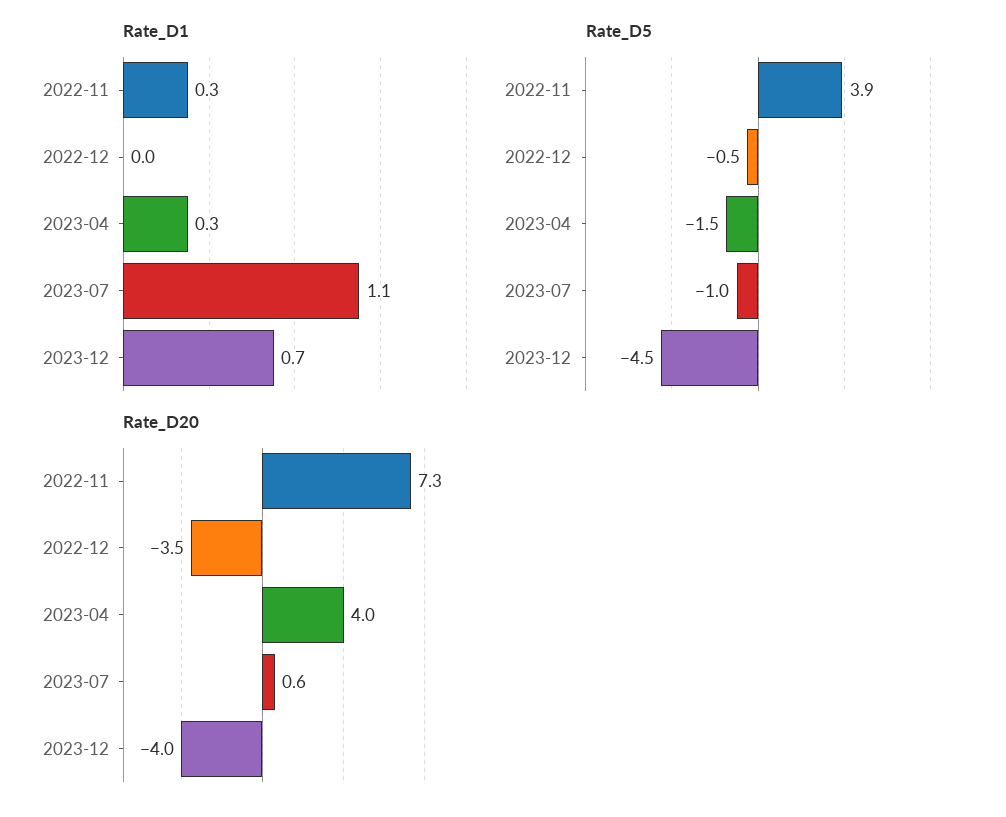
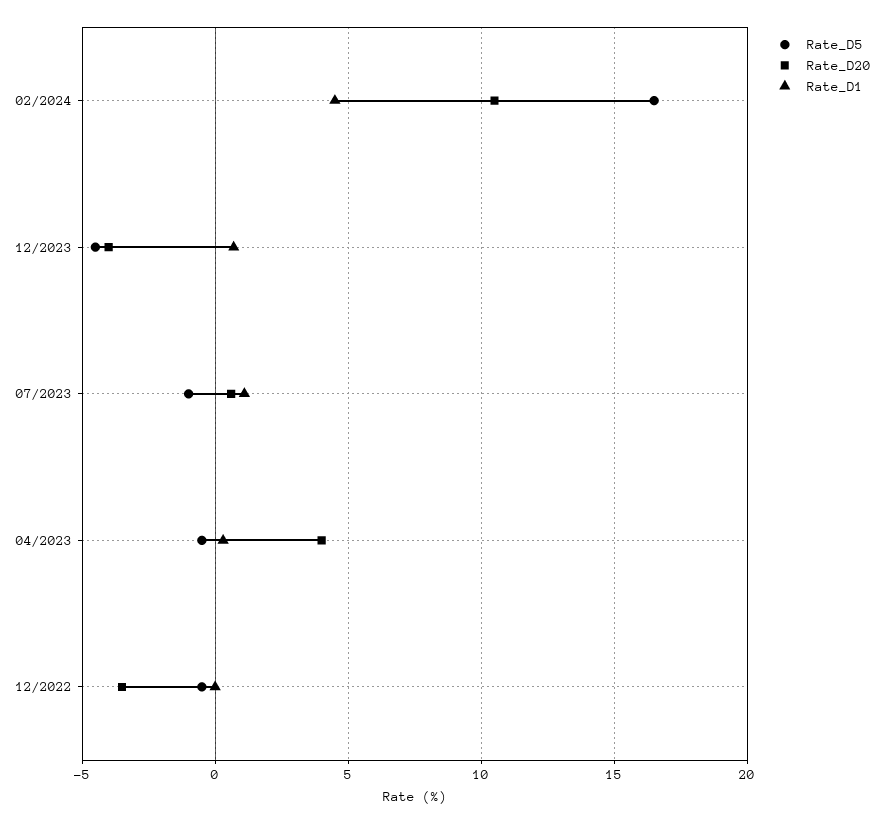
Rate_D1, 2022-11: 0.3 -> none
Rate_D5, 2022-11: 3.9 -> none
Rate_D5, 2023-04: -1.5 -> -0.5
Rate_D20, 2022-11: 7.3 -> none
Rate_D5, 02/2024: none -> 16.5
Rate_D20, 02/2024: none -> 10.5
Rate_D1, 02/2024: none -> 4.5

